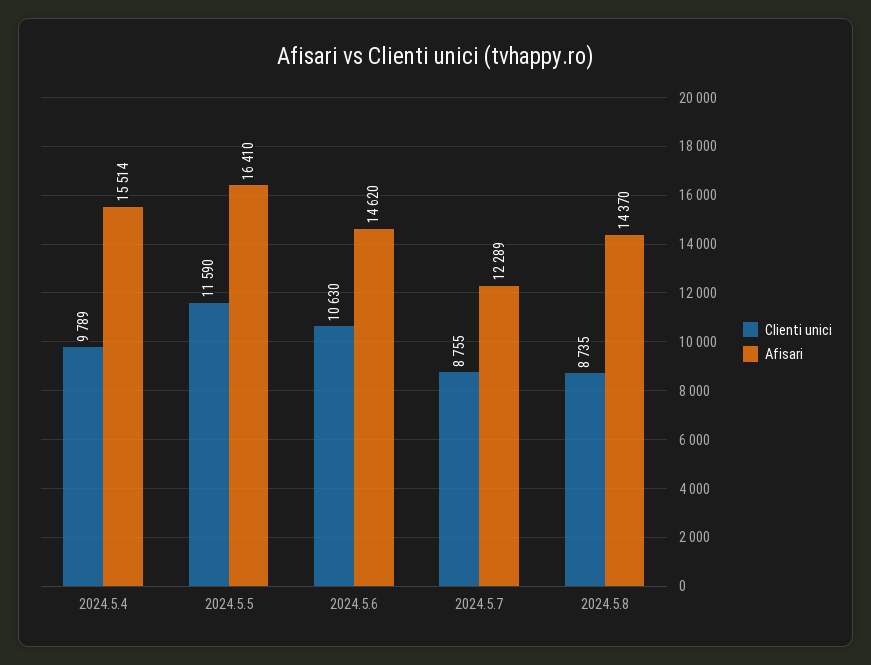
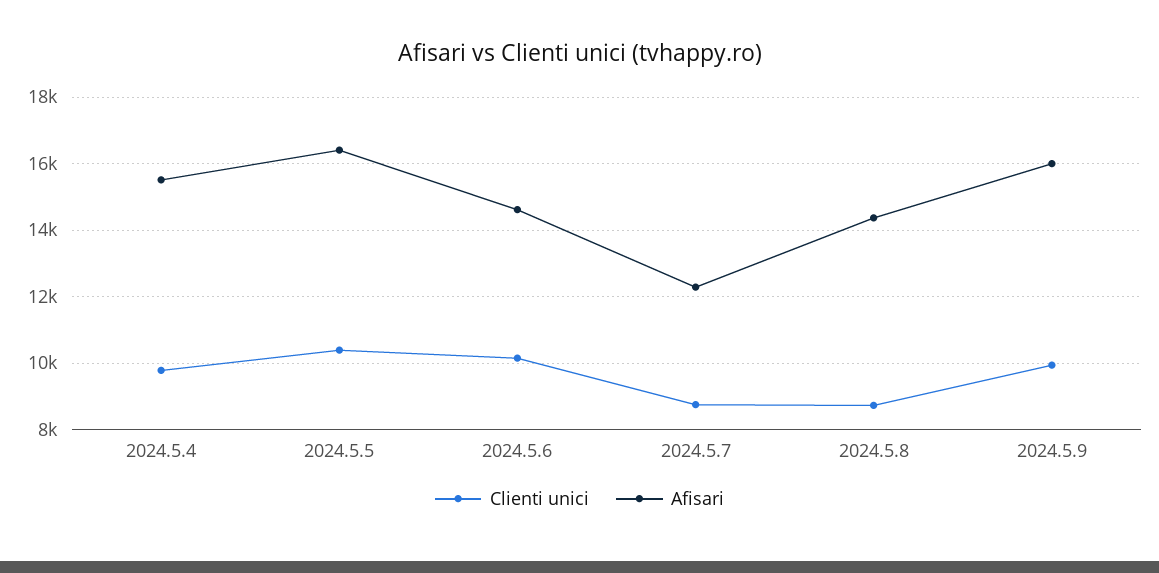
Clienti unici, 2024.5.5: 11590 -> 10400
Clienti unici, 2024.5.6: 10630 -> 10200
Clienti unici, 2024.5.9: none -> 10000
Afisari, 2024.5.9: none -> 16000

